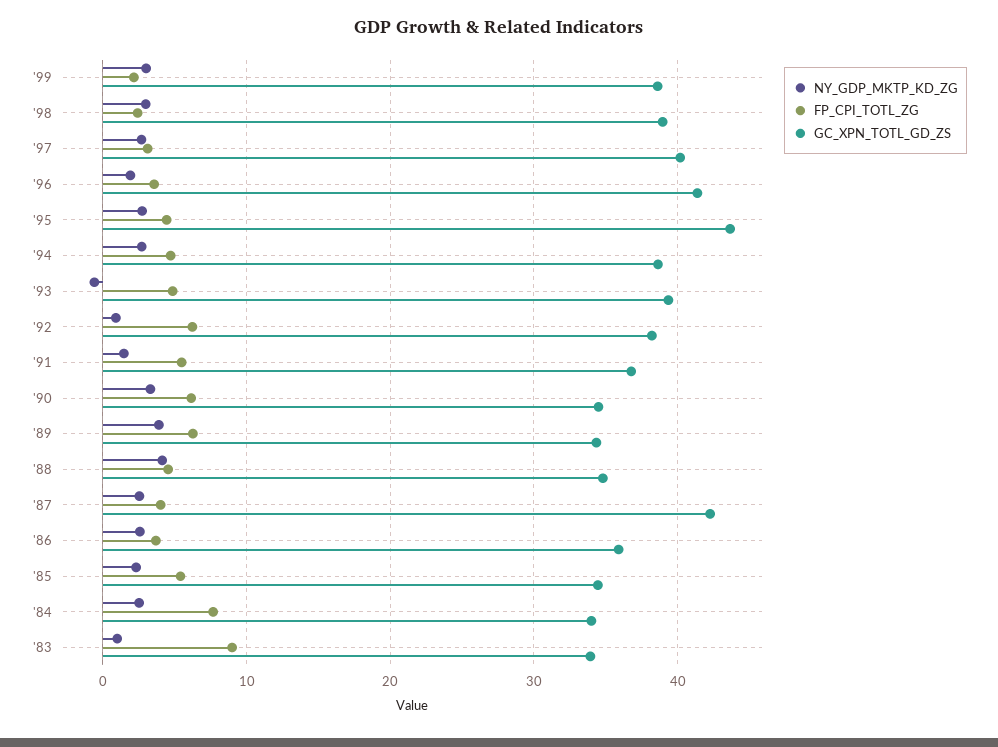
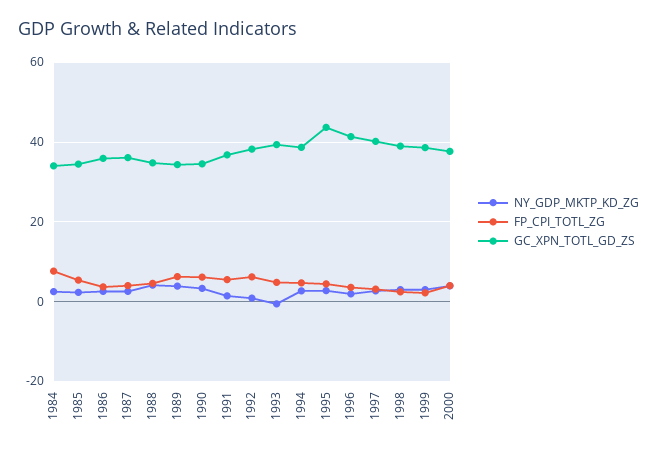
GC_XPN_TOTL_GD_ZS, '87: 42 -> 36
NY_GDP_MKTP_KD_ZG, '83: 1 -> none
FP_CPI_TOTL_ZG, '83: 9 -> none
GC_XPN_TOTL_GD_ZS, '83: 34 -> none
NY_GDP_MKTP_KD_ZG, 2000: none -> 4
FP_CPI_TOTL_ZG, 2000: none -> 4
GC_XPN_TOTL_GD_ZS, 2000: none -> 38

